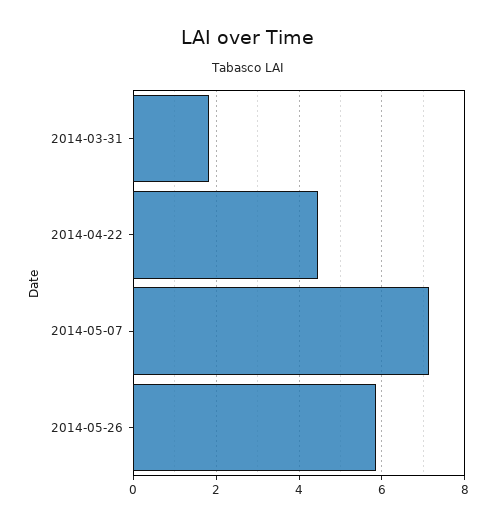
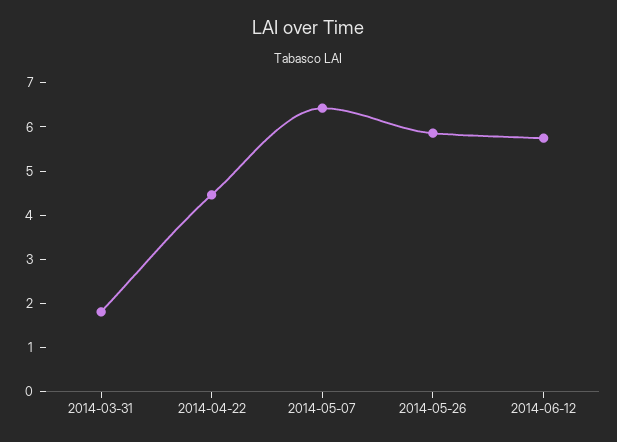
2014-05-07: 7.2 -> 6.4
2014-06-12: none -> 5.8

